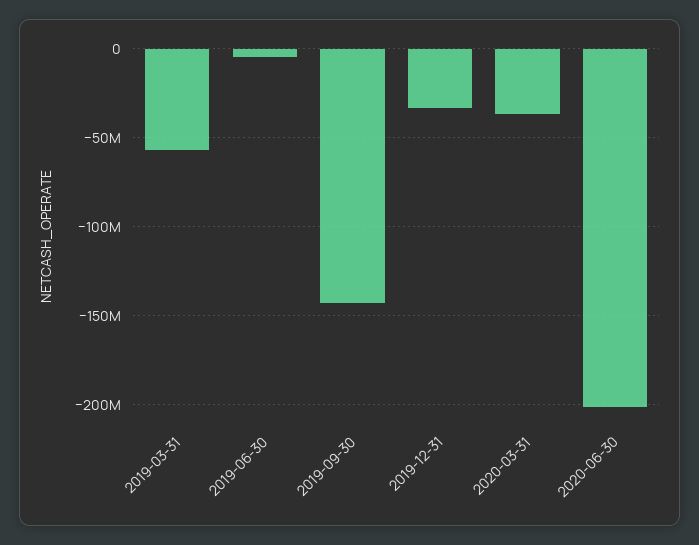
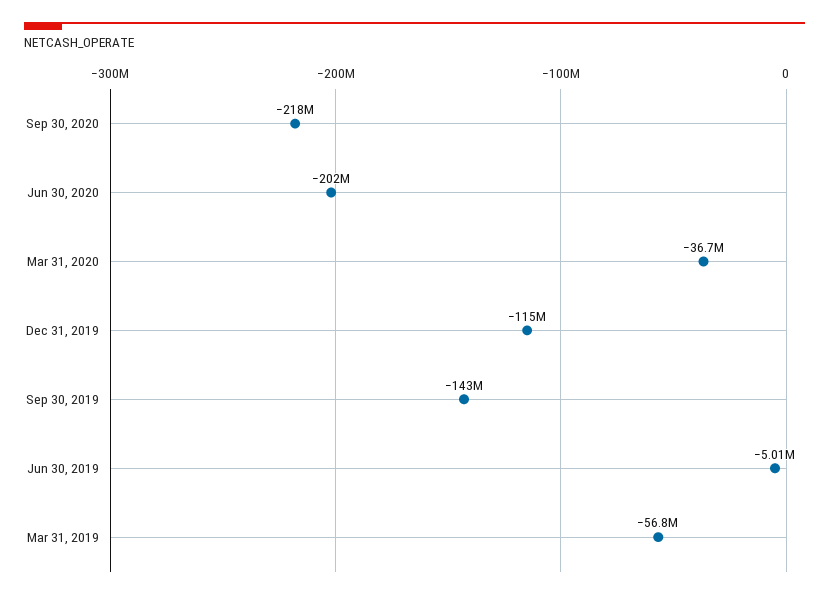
2019-12-31: -35000000 -> -115000000
Sep 30, 2020: none -> -218000000

